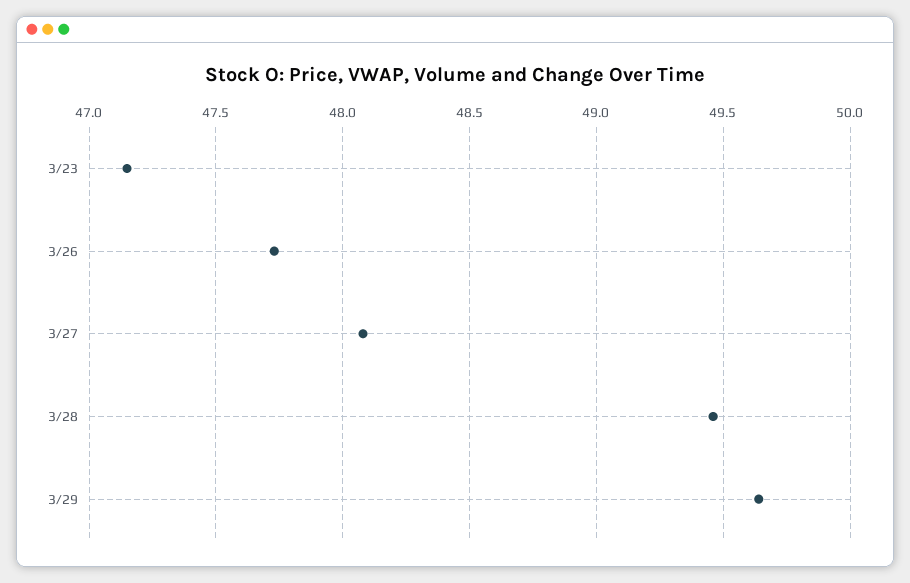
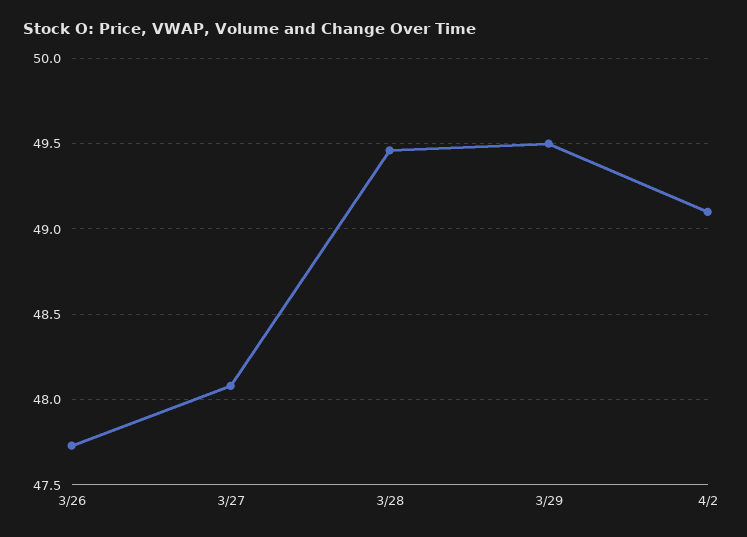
3/23: 47.15 -> none
3/29: 49.65 -> 49.5
4/2: none -> 49.1

